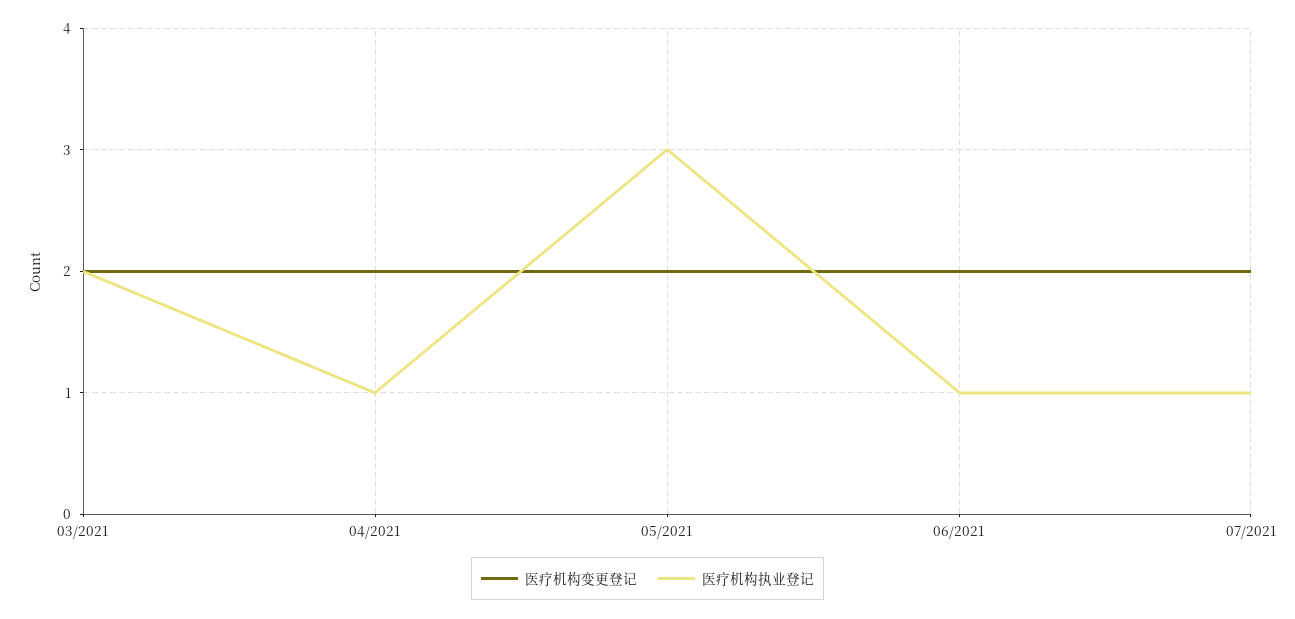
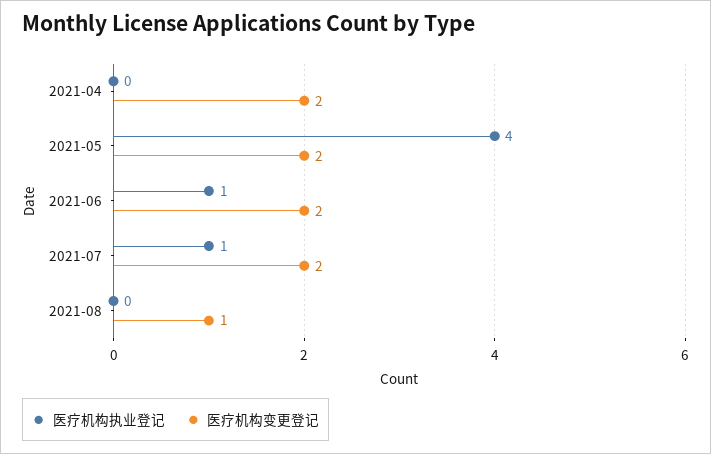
医疗机构变更登记, 03/2021: 2 -> none
医疗机构执业登记, 03/2021: 2 -> none
医疗机构执业登记, 04/2021: 1 -> 0
医疗机构执业登记, 05/2021: 3 -> 4
医疗机构执业登记, 2021-08: none -> 0
医疗机构变更登记, 2021-08: none -> 1

